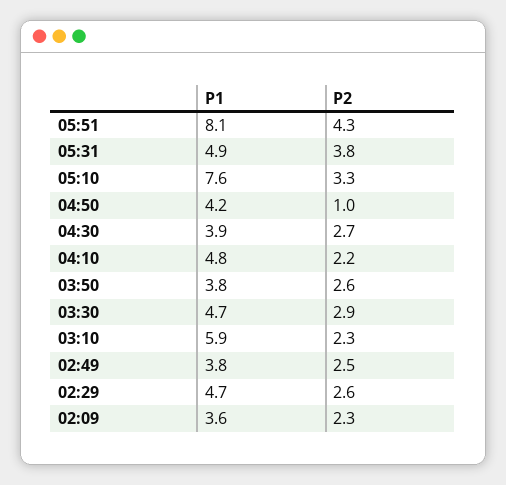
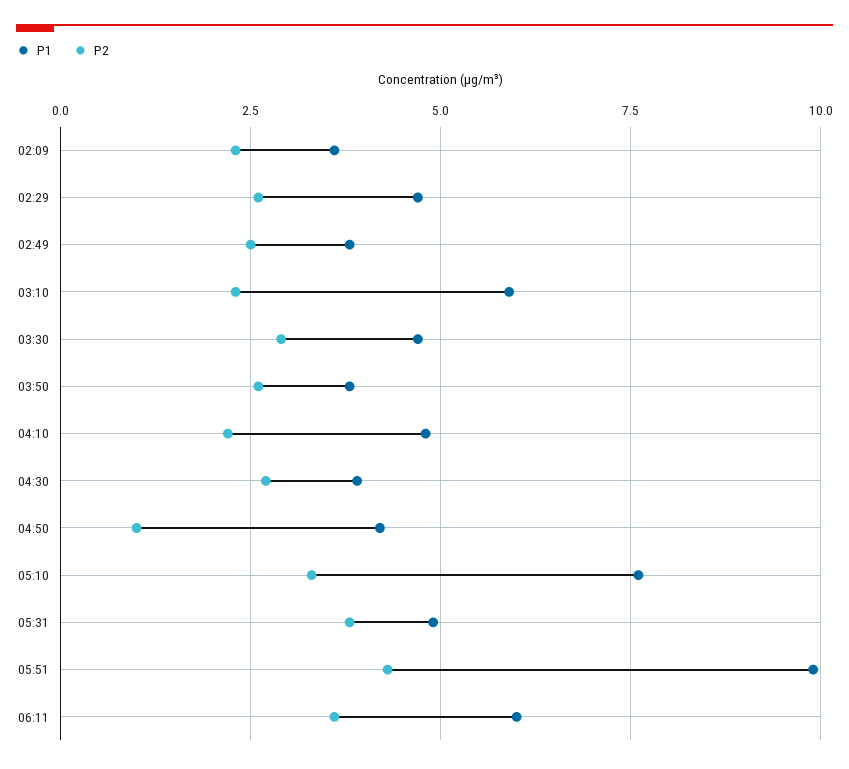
P1, 05:51: 8.1 -> 10
P1, 06:11: none -> 6
P2, 06:11: none -> 3.5

